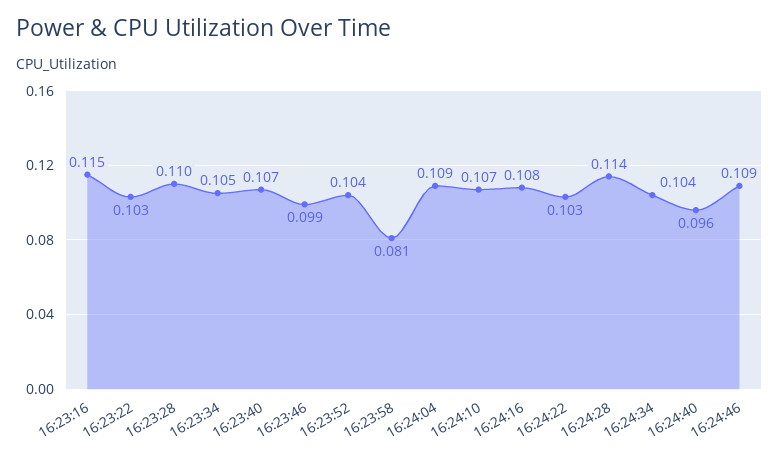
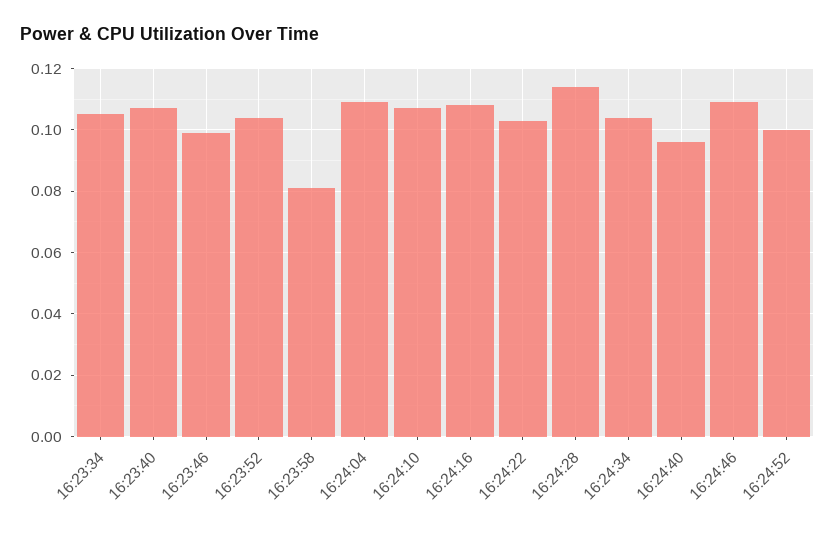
16:23:16: 0.115 -> none
16:23:22: 0.103 -> none
16:23:28: 0.11 -> none
16:24:52: none -> 0.1

